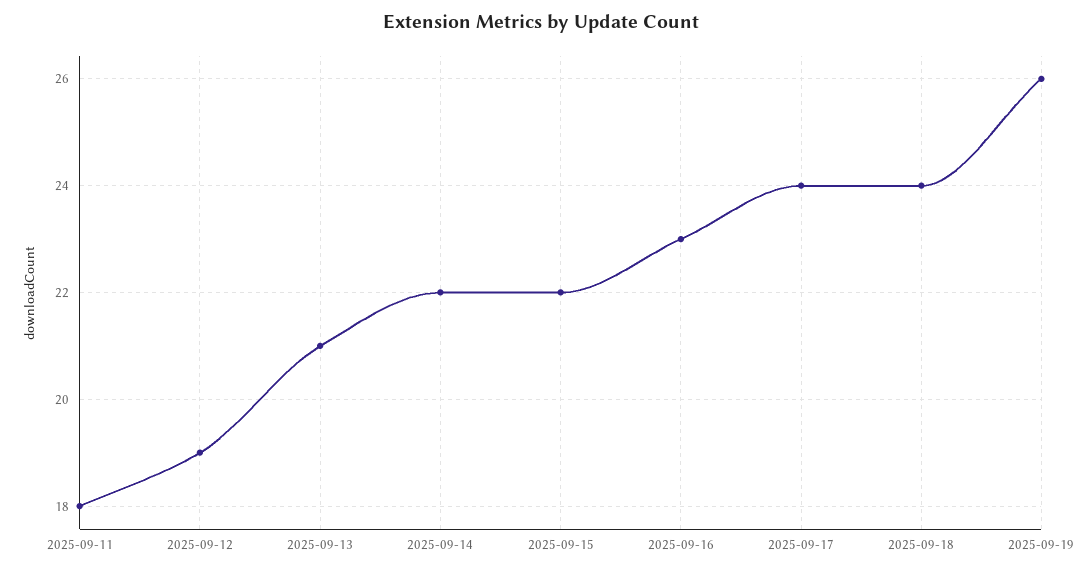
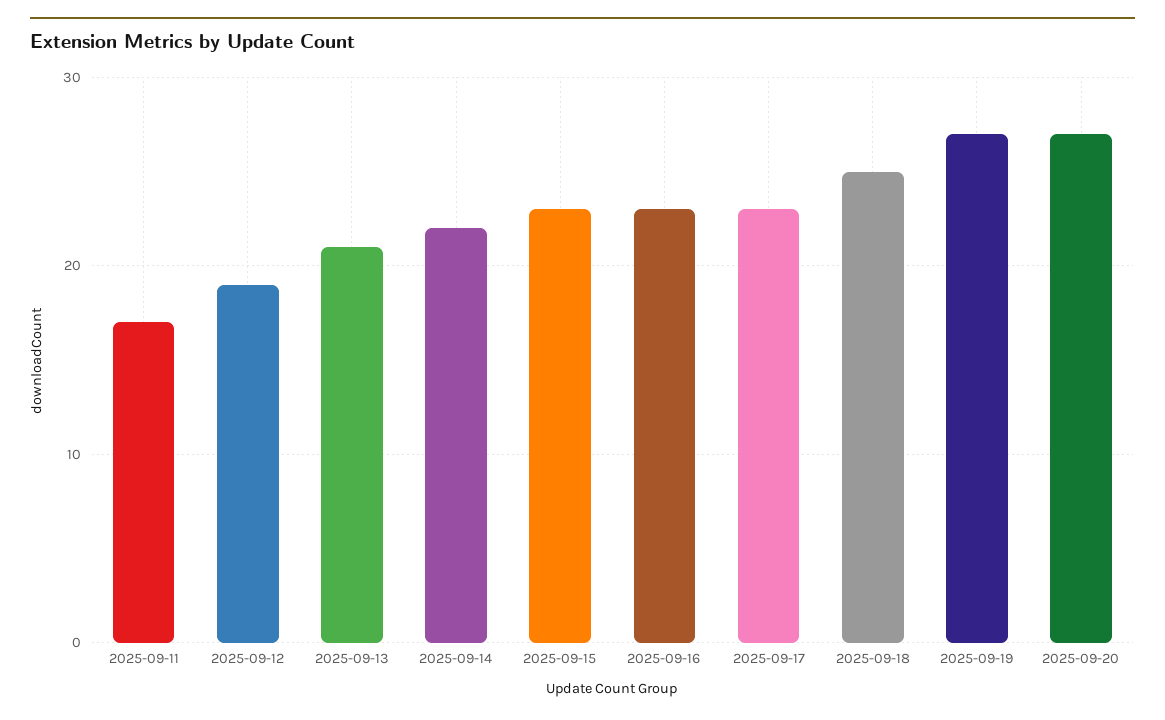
2025-09-11: 18 -> 17
2025-09-15: 22 -> 23
2025-09-17: 24 -> 23
2025-09-18: 24 -> 25
2025-09-19: 26 -> 27
2025-09-20: none -> 27

